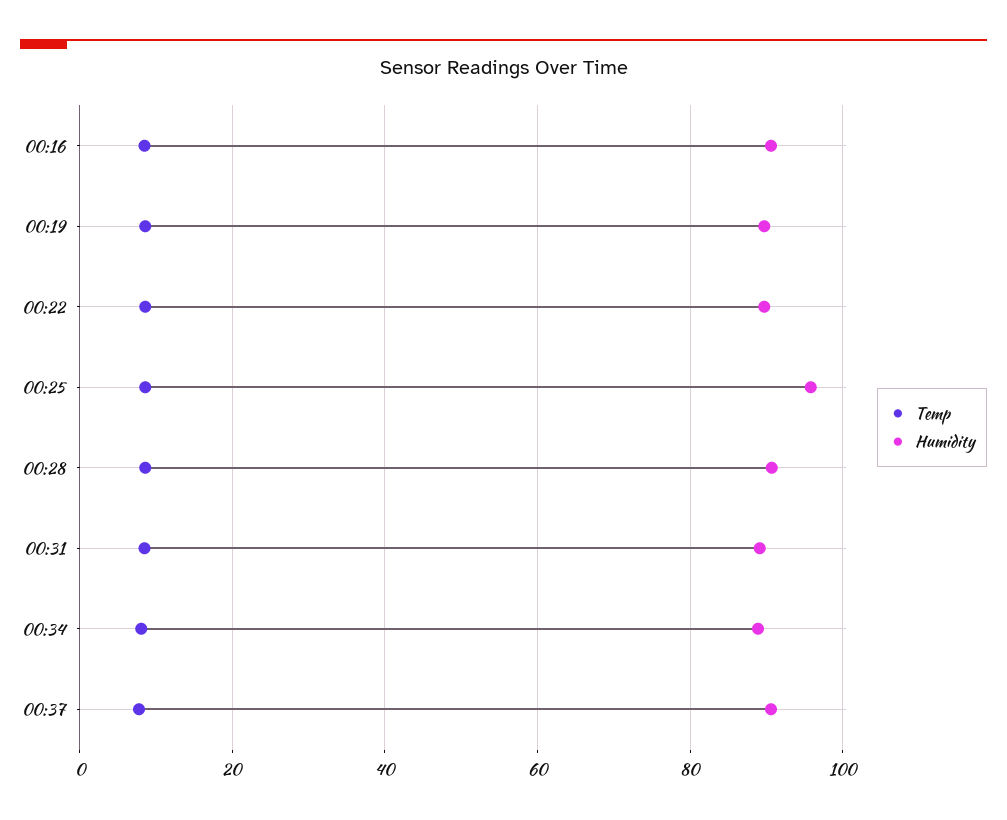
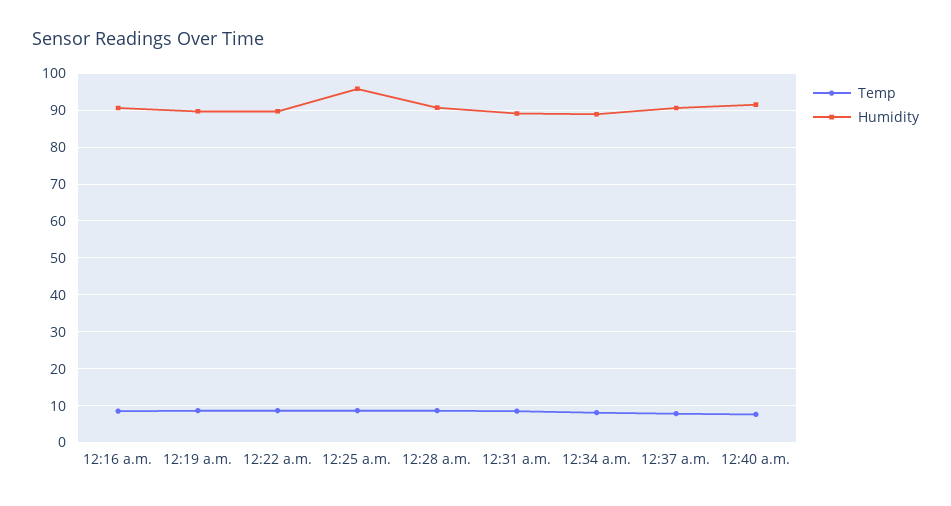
Temp, 12:40 a.m.: none -> 8
Humidity, 12:40 a.m.: none -> 92

